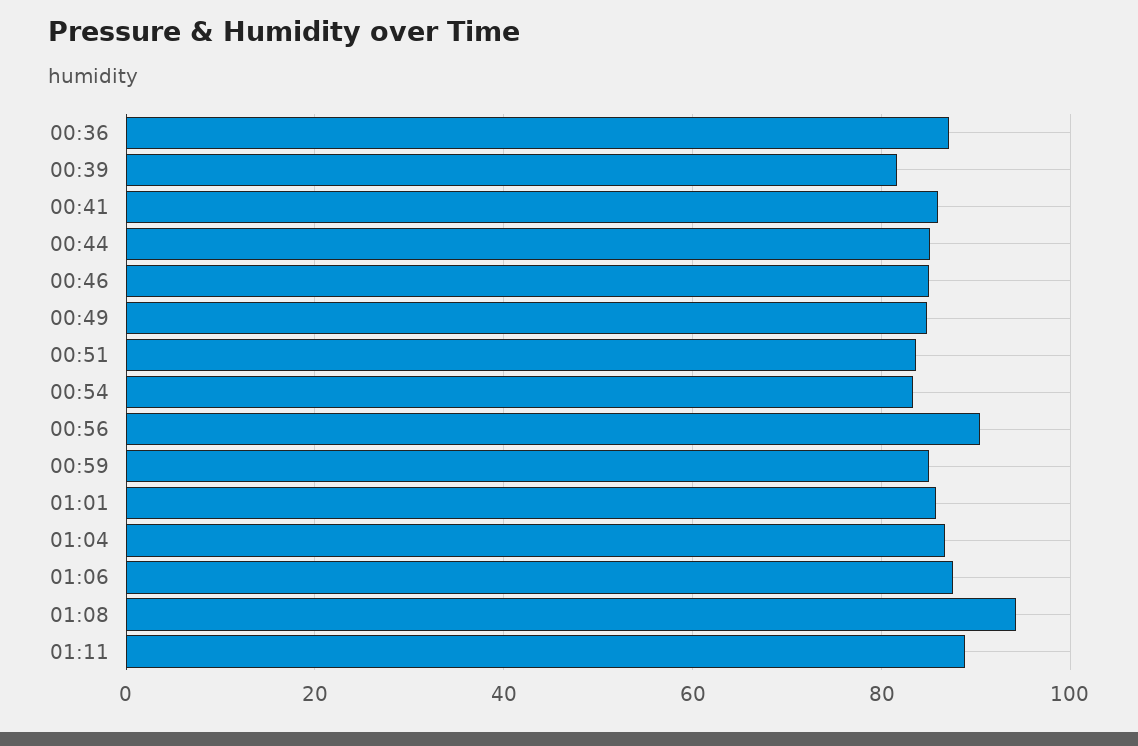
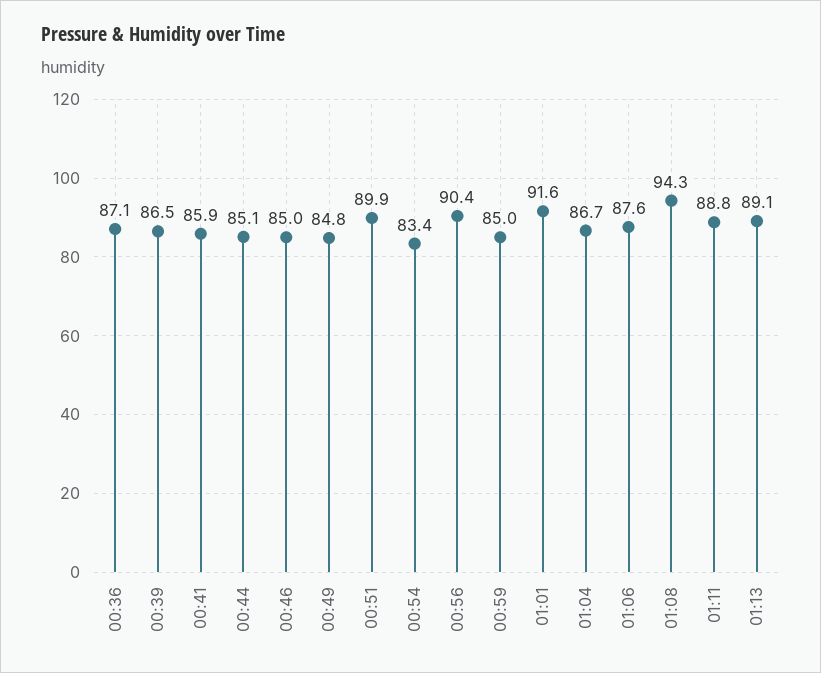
00:39: 82 -> 86.5
00:51: 84 -> 89.9
01:01: 86 -> 91.6
01:13: none -> 89.1

